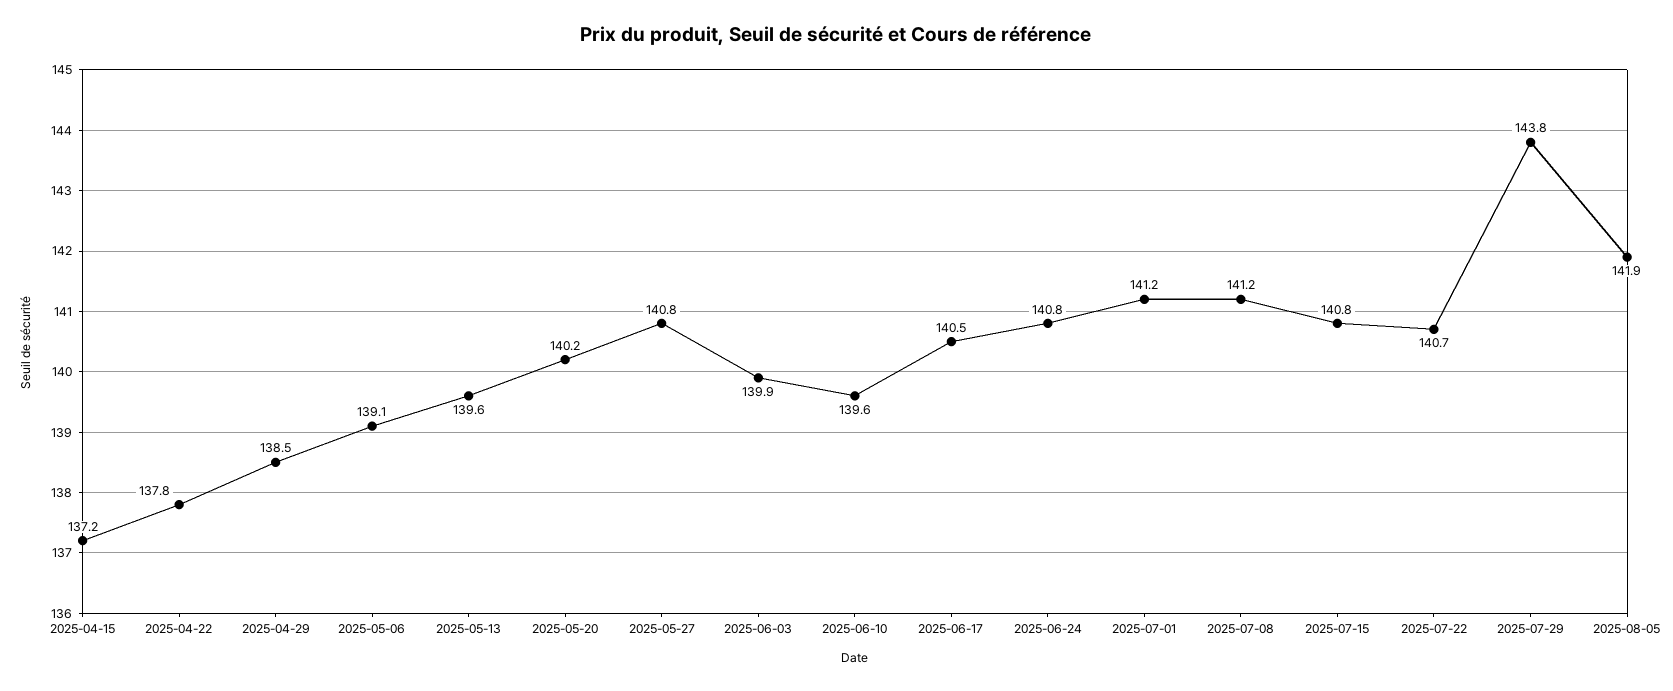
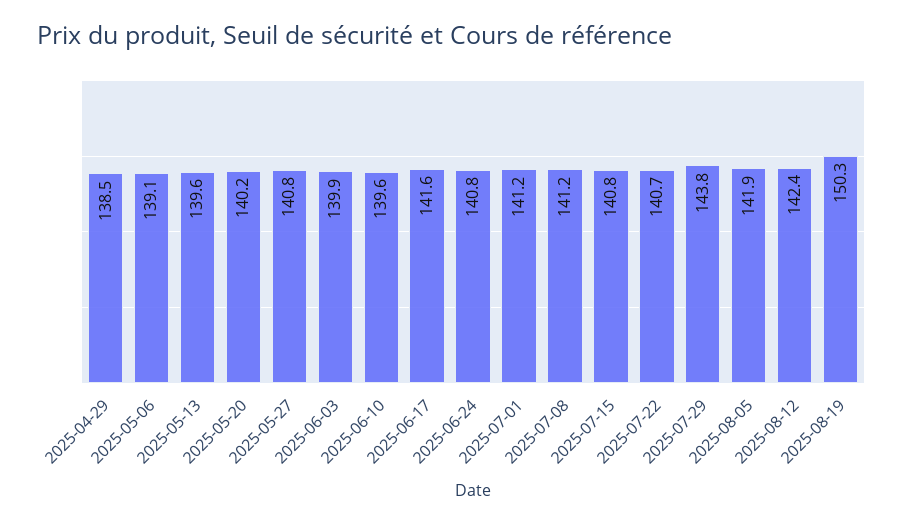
2025-04-15: 137.2 -> none
2025-04-22: 137.8 -> none
2025-06-17: 140.5 -> 141.6
2025-08-12: none -> 142.4
2025-08-19: none -> 150.3

